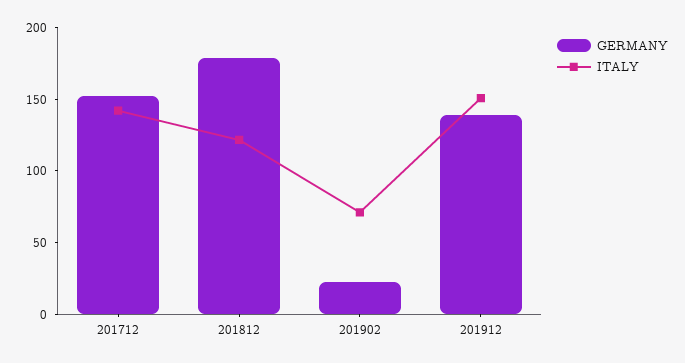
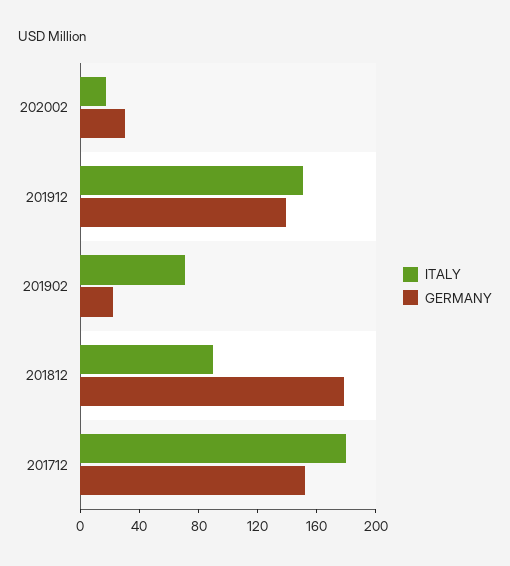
ITALY, 201712: 140 -> 180
ITALY, 201812: 120 -> 90
ITALY, 202002: none -> 20
GERMANY, 202002: none -> 30

